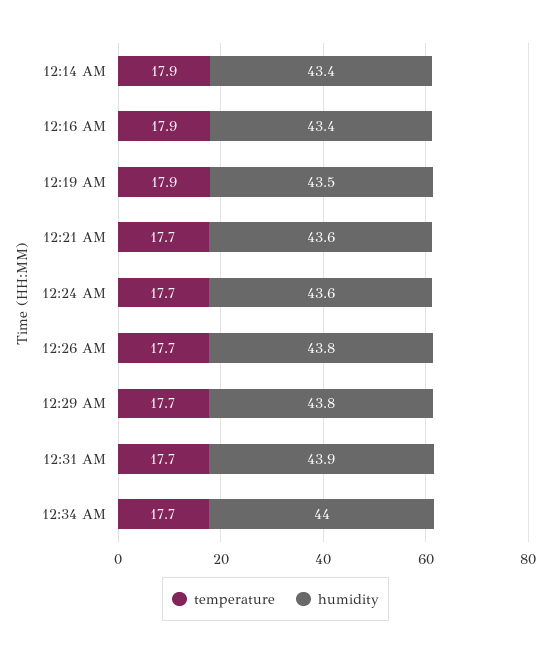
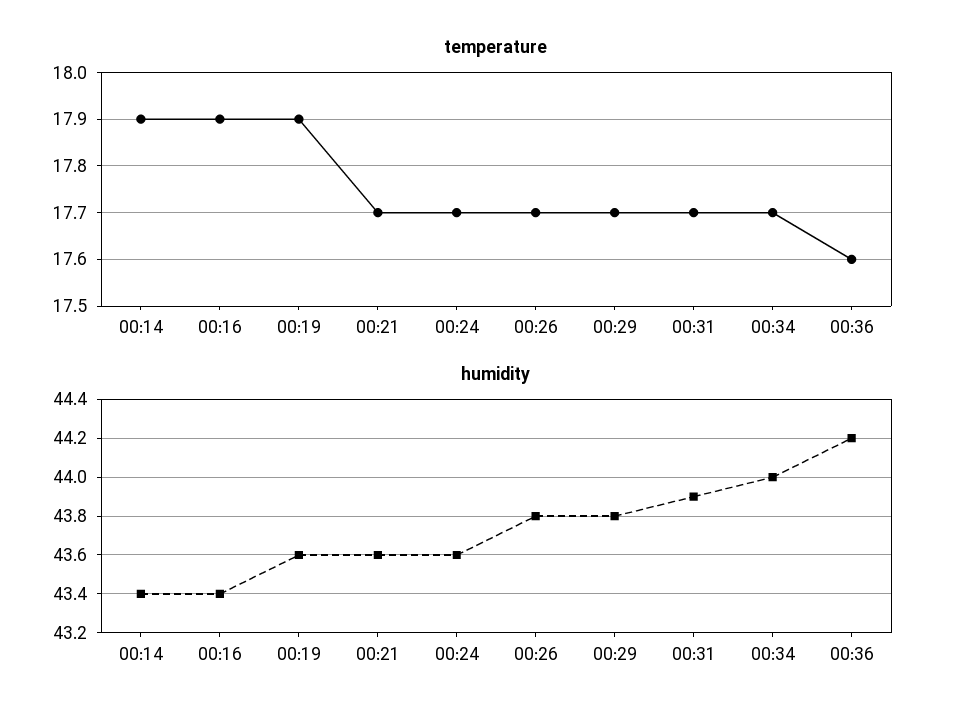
humidity, 12:19 AM: 43.5 -> 43.6
temperature, 00:36: none -> 17.6
humidity, 00:36: none -> 44.2

